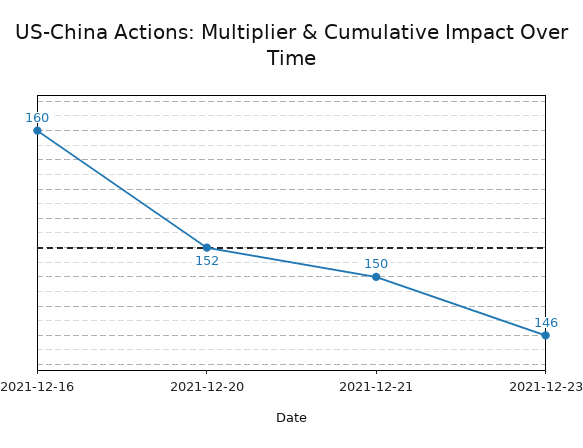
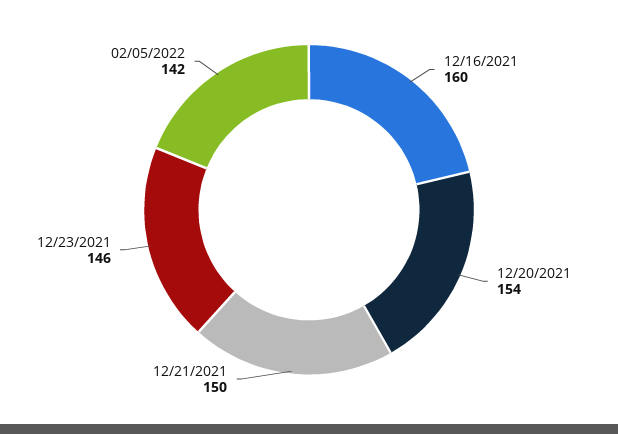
2021-12-20: 152 -> 154
02/05/2022: none -> 142

